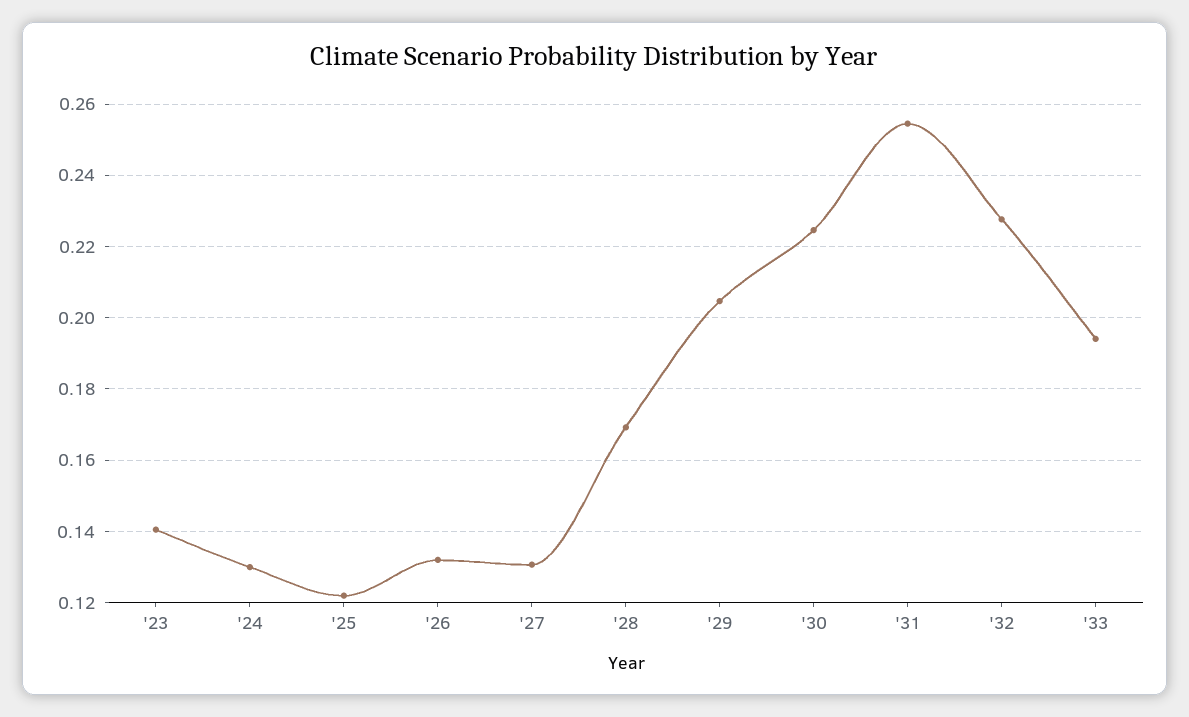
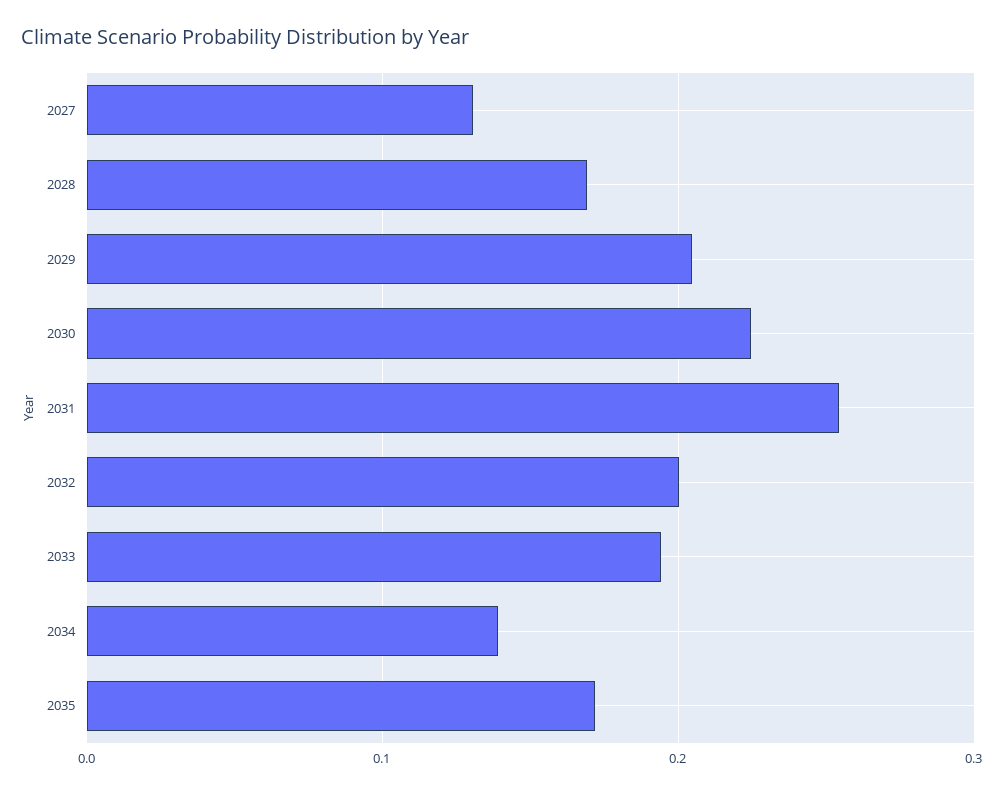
'23: 0.14 -> none
'24: 0.13 -> none
'25: 0.122 -> none
'26: 0.132 -> none
'32: 0.228 -> 0.2
2034: none -> 0.14
2035: none -> 0.17

